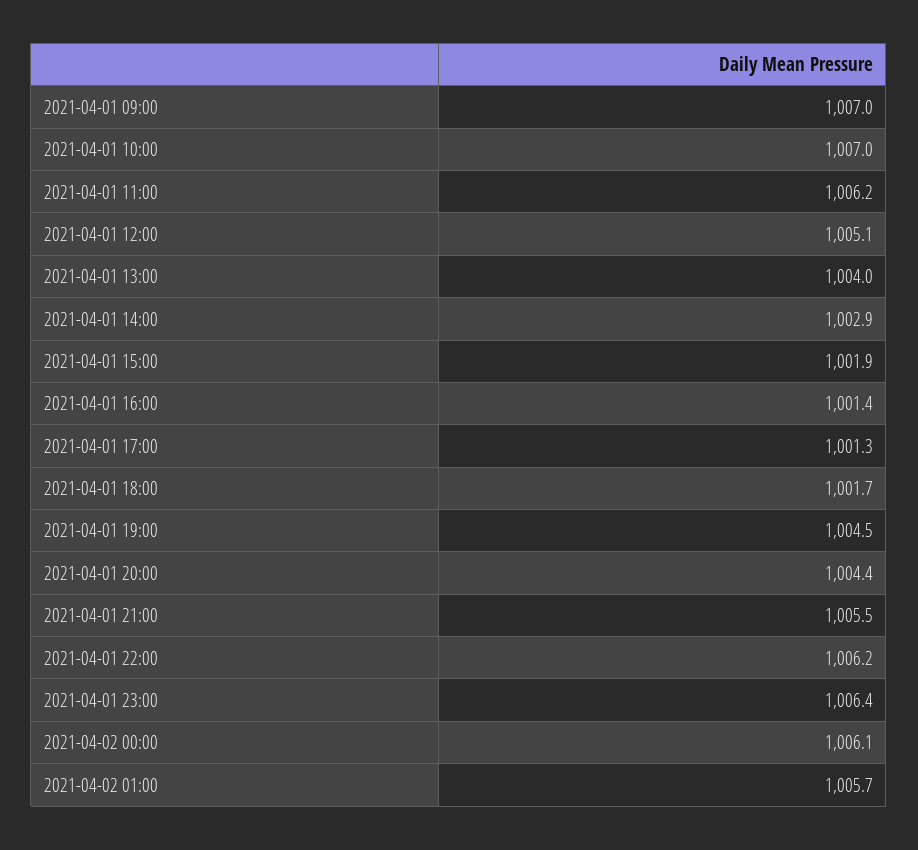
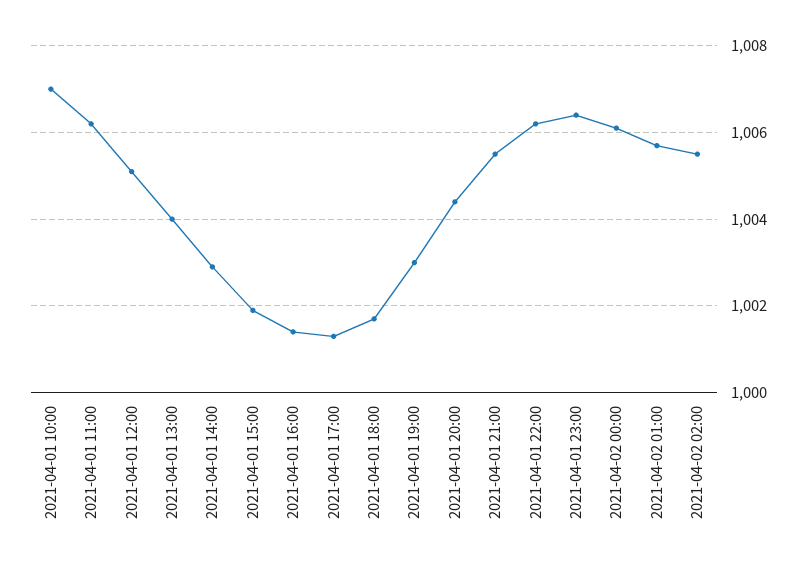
2021-04-01 09:00: 1007 -> none
2021-04-01 19:00: 1004.5 -> 1003
2021-04-02 02:00: none -> 1005.5

